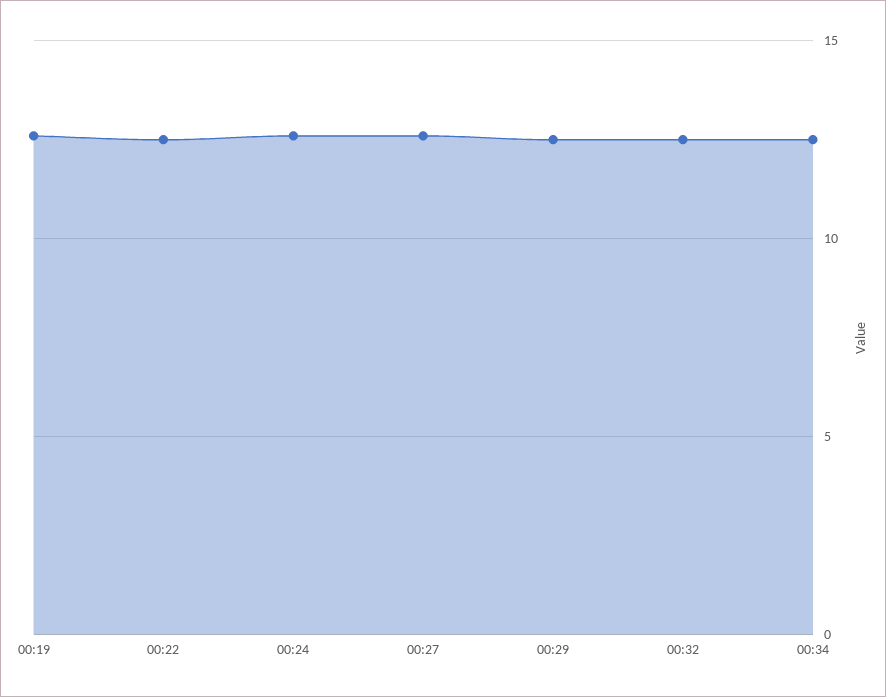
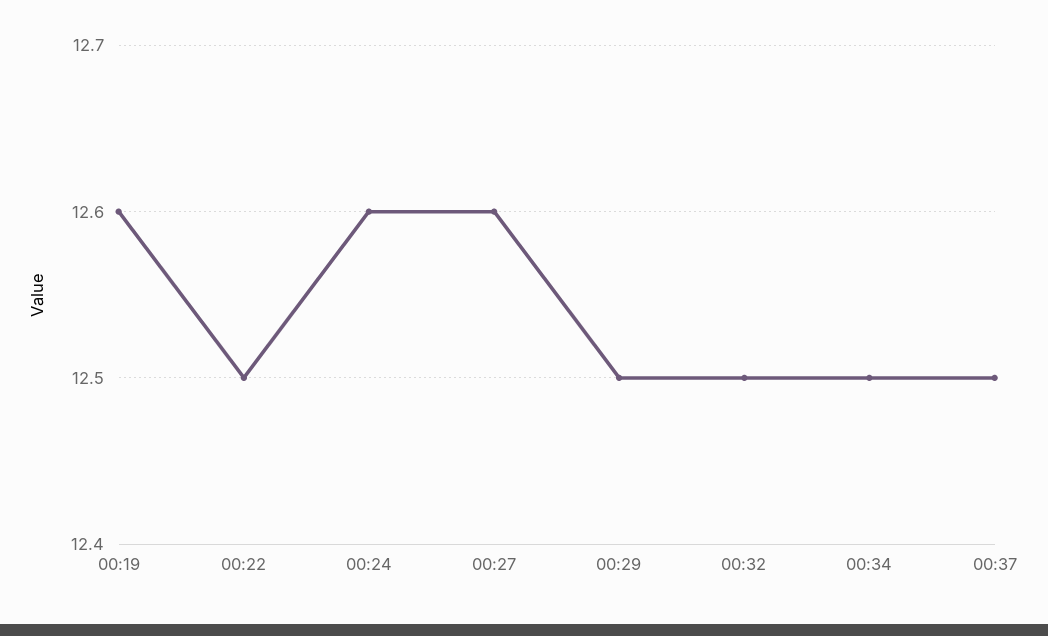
00:37: none -> 12.5

